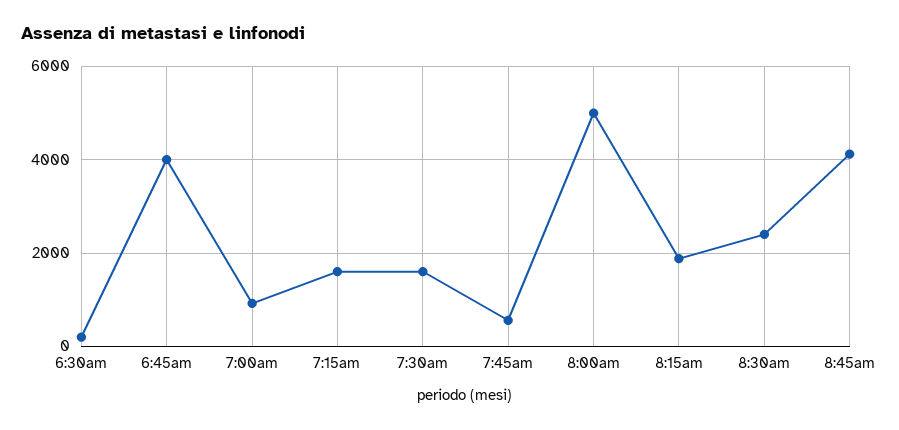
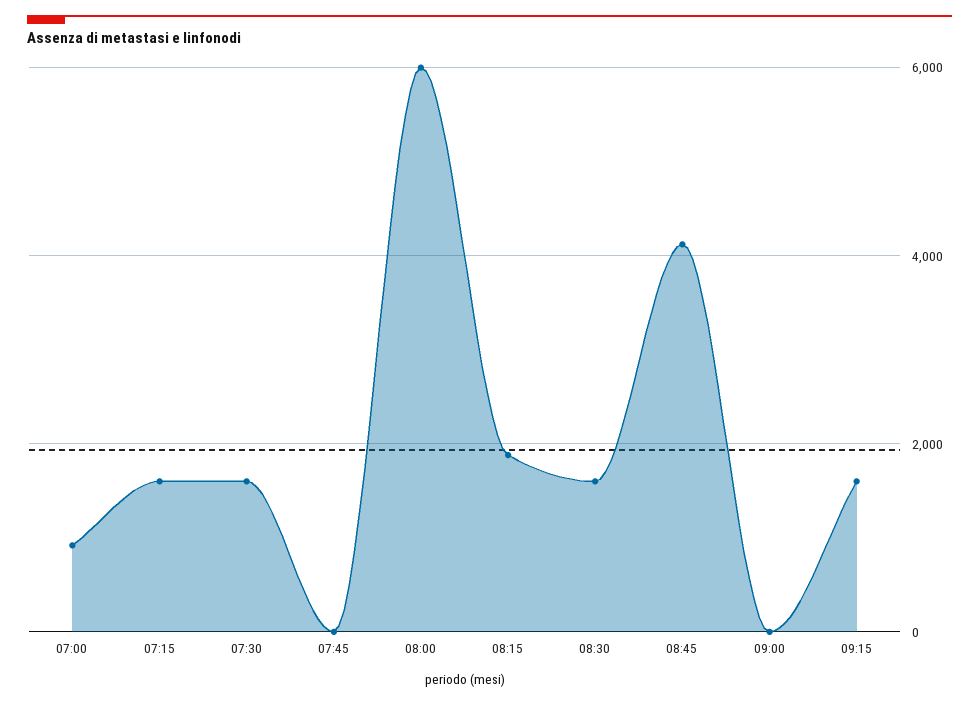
6:30am: 200 -> none
6:45am: 4000 -> none
7:45am: 600 -> 0
8:00am: 5000 -> 6000
8:30am: 2400 -> 1600
09:00: none -> 0
09:15: none -> 1600

